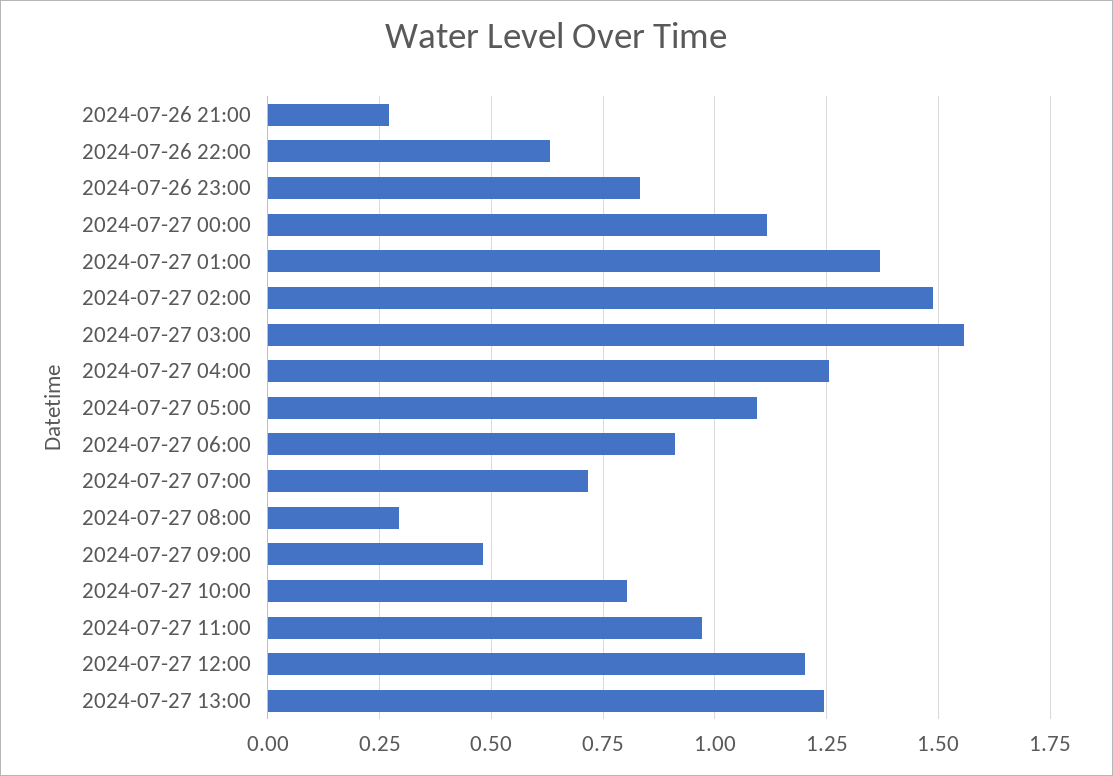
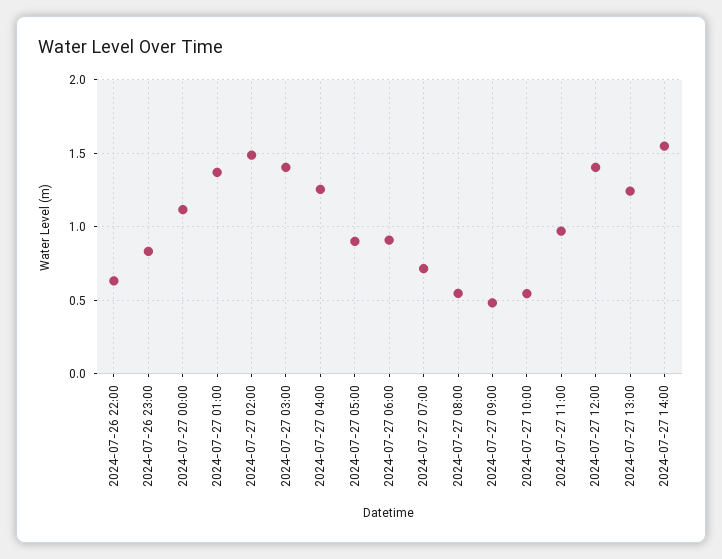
2024-07-26 21:00: 0.275 -> none
2024-07-27 03:00: 1.55 -> 1.4
2024-07-27 05:00: 1.1 -> 0.9
2024-07-27 08:00: 0.3 -> 0.55
2024-07-27 10:00: 0.8 -> 0.55
2024-07-27 12:00: 1.2 -> 1.4
2024-07-27 14:00: none -> 1.55

